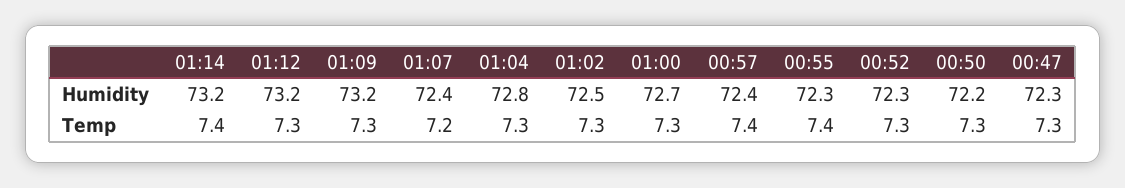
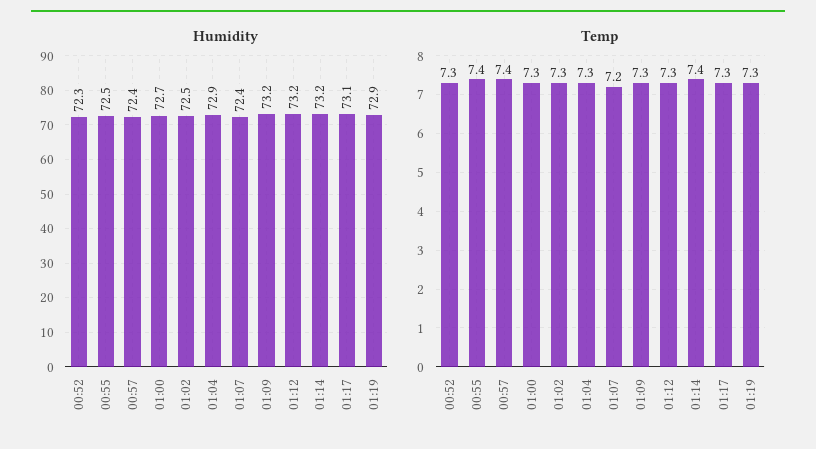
Humidity, 01:04: 72.8 -> 72.9
Humidity, 00:55: 72.3 -> 72.5
Humidity, 00:50: 72.2 -> none
Humidity, 00:47: 72.3 -> none
Temp, 00:50: 7.3 -> none
Temp, 00:47: 7.3 -> none
Humidity, 01:17: none -> 73.1
Humidity, 01:19: none -> 72.9
Temp, 01:17: none -> 7.3
Temp, 01:19: none -> 7.3

